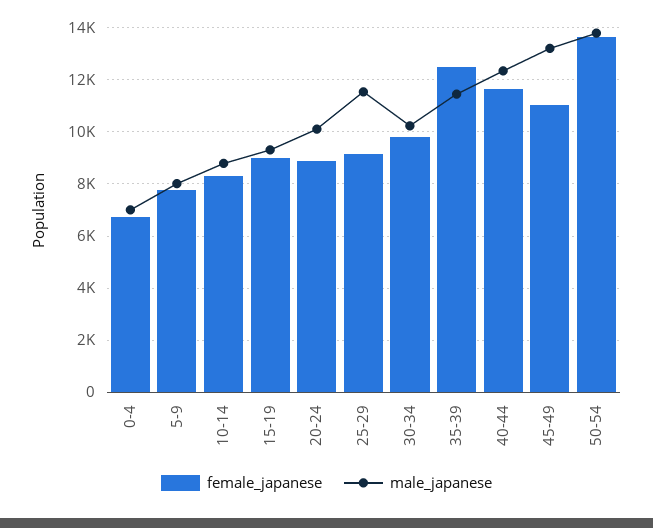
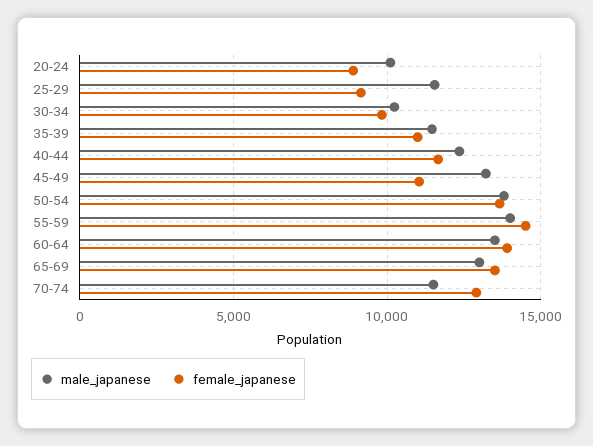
female_japanese, 0-4: 6750 -> none
male_japanese, 0-4: 7000 -> none
female_japanese, 5-9: 7750 -> none
male_japanese, 5-9: 8000 -> none
female_japanese, 10-14: 8250 -> none
male_japanese, 10-14: 8750 -> none
female_japanese, 15-19: 9000 -> none
male_japanese, 15-19: 9250 -> none
female_japanese, 35-39: 12500 -> 11000
male_japanese, 55-59: none -> 14000
female_japanese, 55-59: none -> 14500
male_japanese, 60-64: none -> 13500
female_japanese, 60-64: none -> 14000
male_japanese, 65-69: none -> 13000
female_japanese, 65-69: none -> 13500
male_japanese, 70-74: none -> 11500
female_japanese, 70-74: none -> 13000

